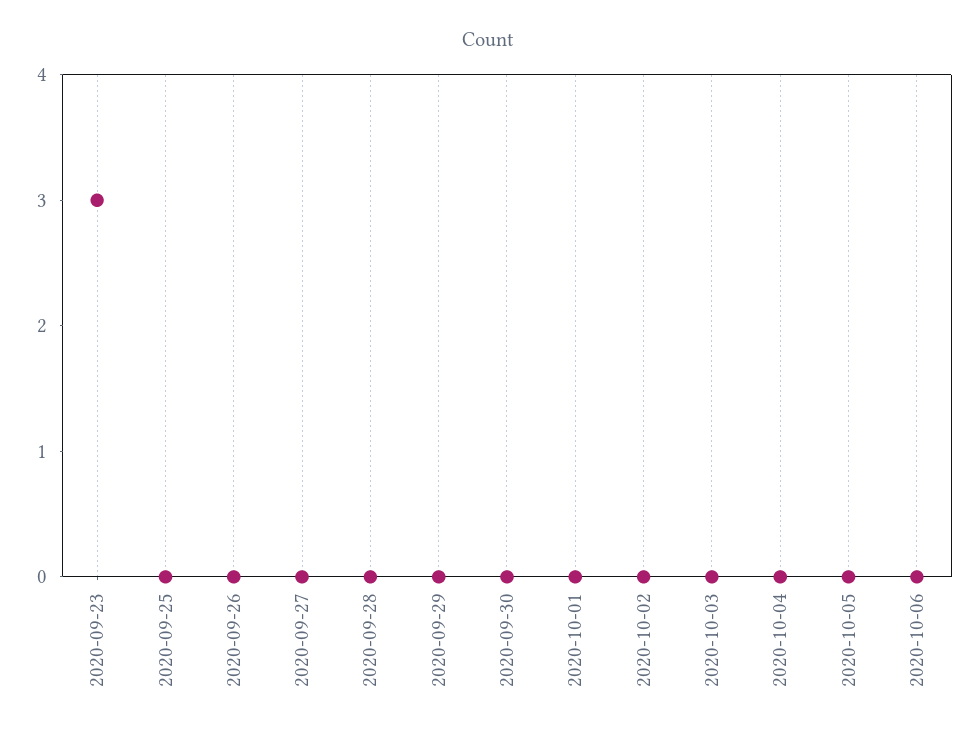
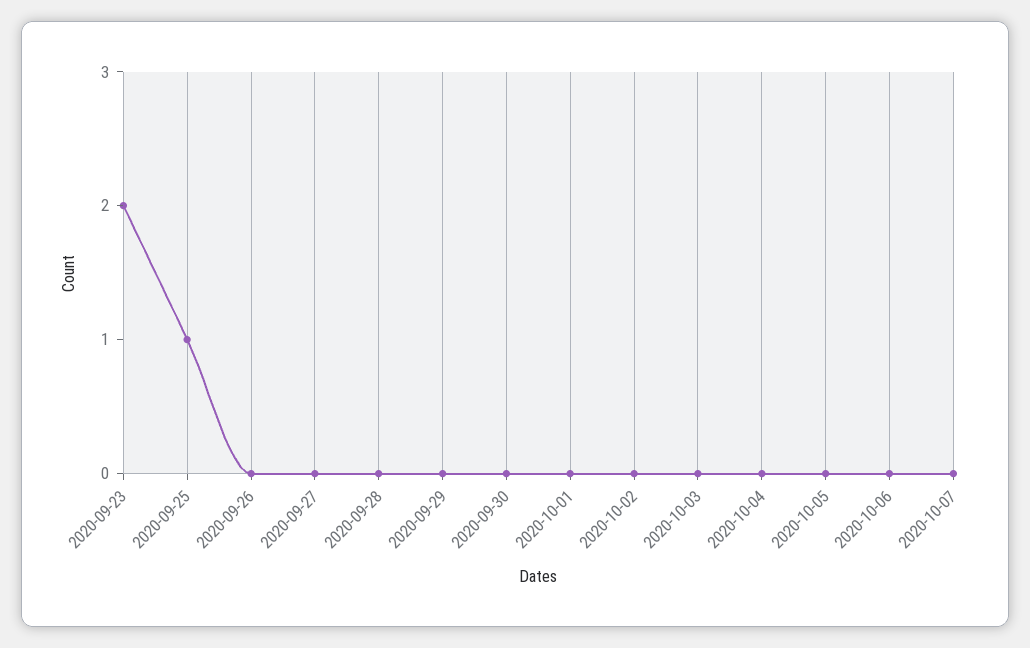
2020-09-23: 3 -> 2
2020-09-25: 0 -> 1
2020-10-07: none -> 0

